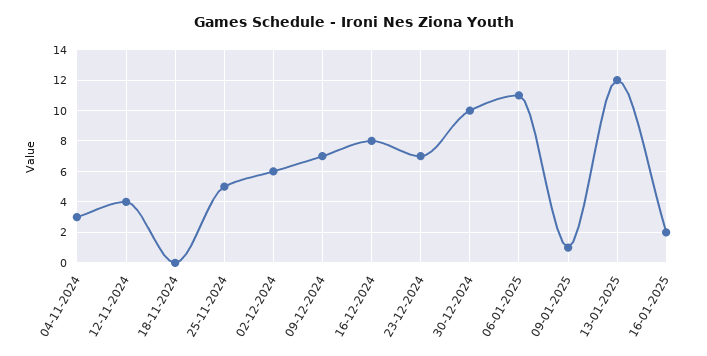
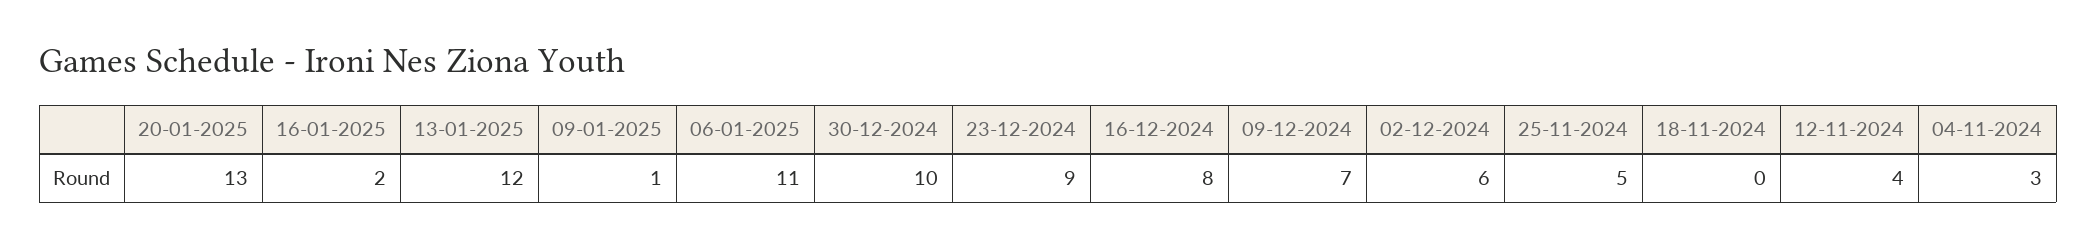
23-12-2024: 7 -> 9
20-01-2025: none -> 13

